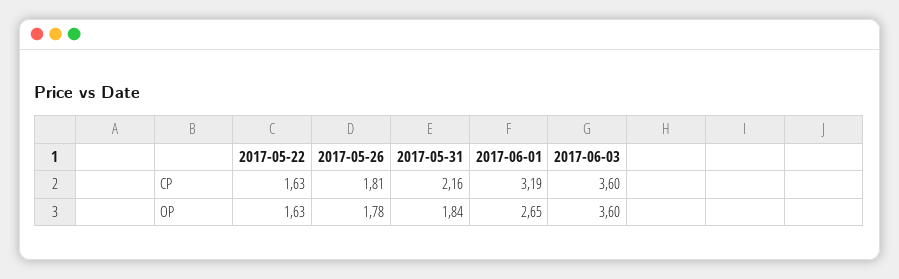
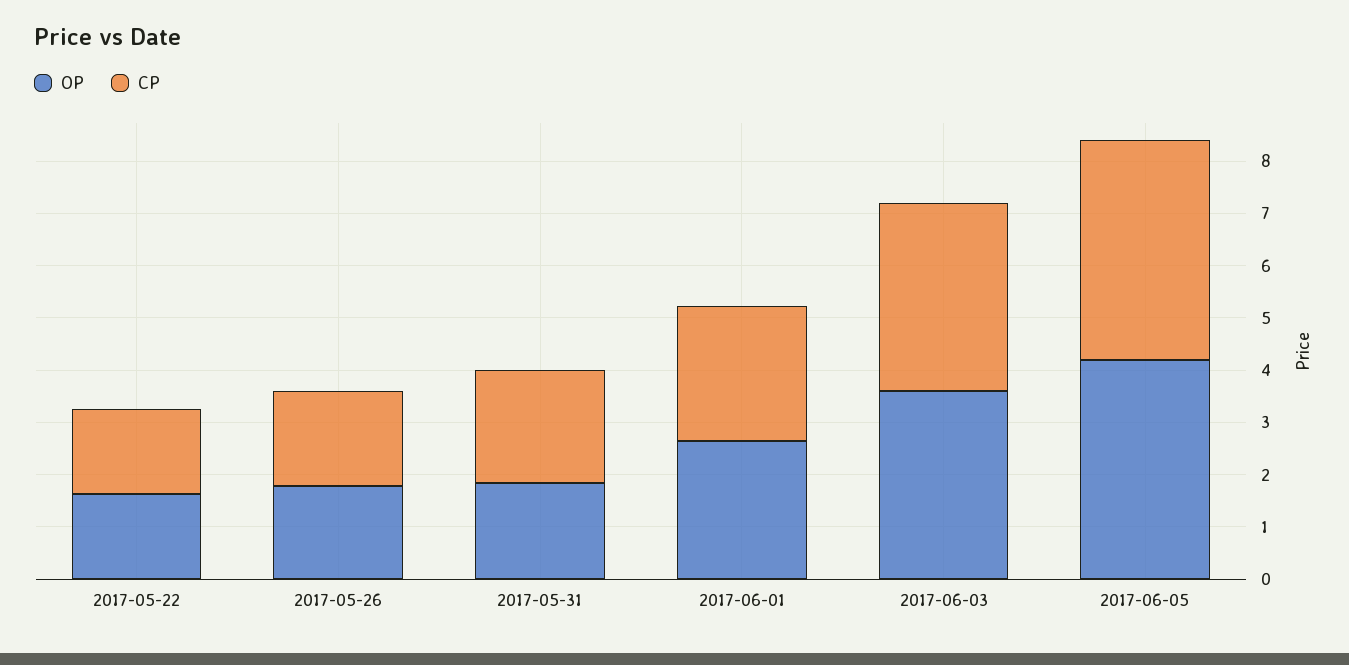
CP, 2017-06-01: 3.19 -> 2.6
OP, 2017-06-05: none -> 4.2
CP, 2017-06-05: none -> 4.2

